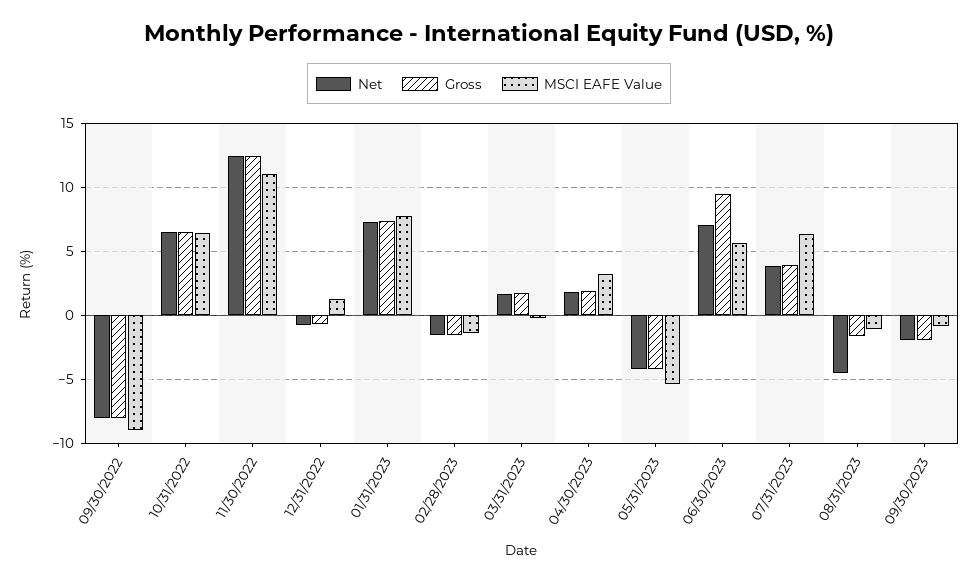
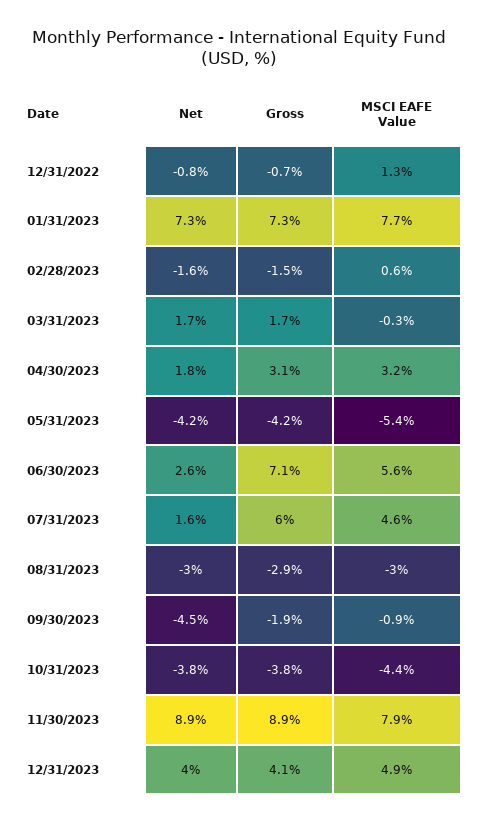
Net, 09/30/2022: -8 -> none
Gross, 09/30/2022: -8 -> none
MSCI EAFE Value, 09/30/2022: -9 -> none
Net, 10/31/2022: 6.5 -> none
Gross, 10/31/2022: 6.5 -> none
MSCI EAFE Value, 10/31/2022: 6.5 -> none
Net, 11/30/2022: 12.5 -> none
Gross, 11/30/2022: 12.5 -> none
MSCI EAFE Value, 11/30/2022: 11 -> none
MSCI EAFE Value, 02/28/2023: -1.5 -> 0.6
Gross, 04/30/2023: 2 -> 3.1
Net, 06/30/2023: 7 -> 2.6
Gross, 06/30/2023: 9.5 -> 7.1
Net, 07/31/2023: 4 -> 1.6
Gross, 07/31/2023: 4 -> 6
MSCI EAFE Value, 07/31/2023: 6.5 -> 4.6
Net, 08/31/2023: -4.5 -> -3
Gross, 08/31/2023: -1.5 -> -2.9
MSCI EAFE Value, 08/31/2023: -1 -> -3
Net, 09/30/2023: -2 -> -4.5
Net, 10/31/2023: none -> -3.8
Gross, 10/31/2023: none -> -3.8
MSCI EAFE Value, 10/31/2023: none -> -4.4
Net, 11/30/2023: none -> 8.9
Gross, 11/30/2023: none -> 8.9
MSCI EAFE Value, 11/30/2023: none -> 7.9
Net, 12/31/2023: none -> 4
Gross, 12/31/2023: none -> 4.1
MSCI EAFE Value, 12/31/2023: none -> 4.9

